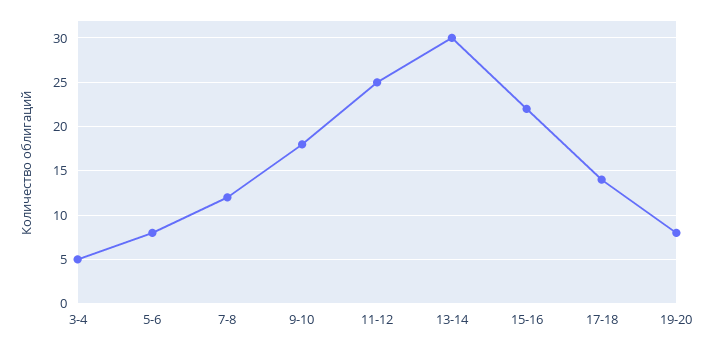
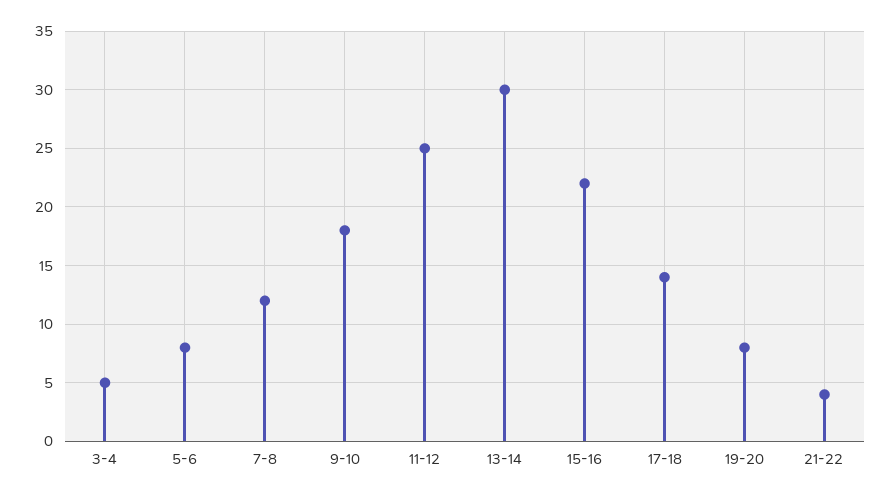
21-22: none -> 4

